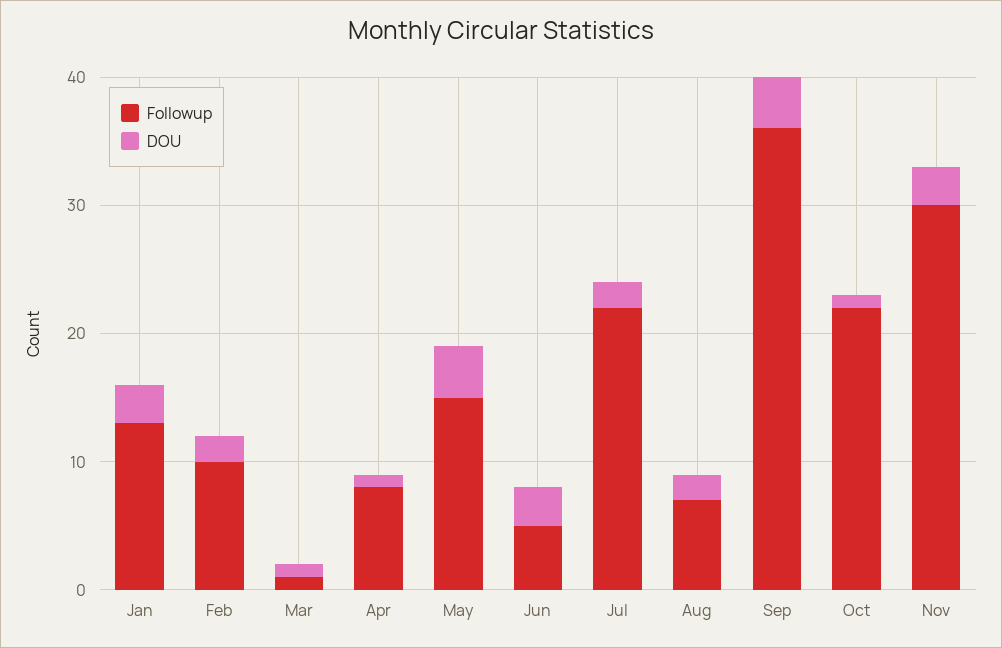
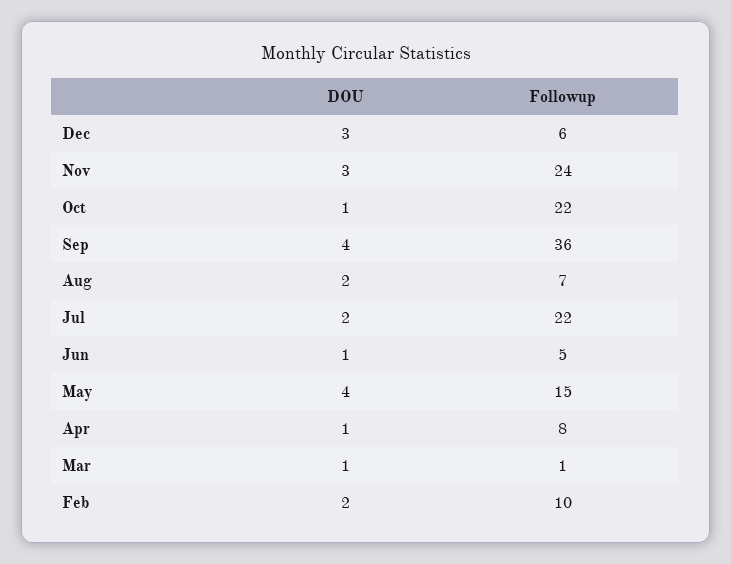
Followup, Jan: 13 -> none
DOU, Jan: 3 -> none
DOU, Jun: 3 -> 1
Followup, Nov: 30 -> 24
DOU, Dec: none -> 3
Followup, Dec: none -> 6

